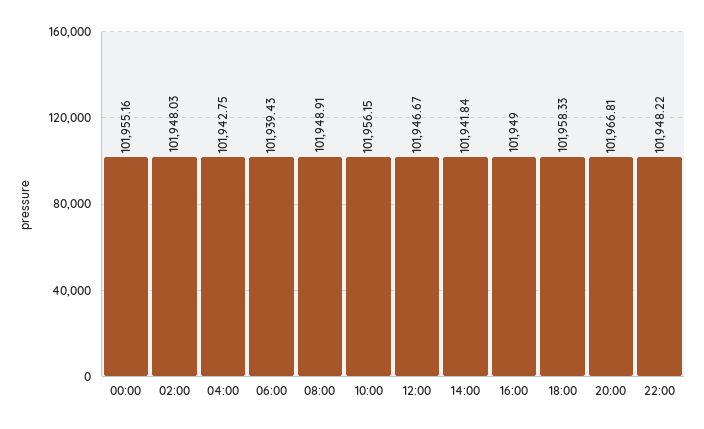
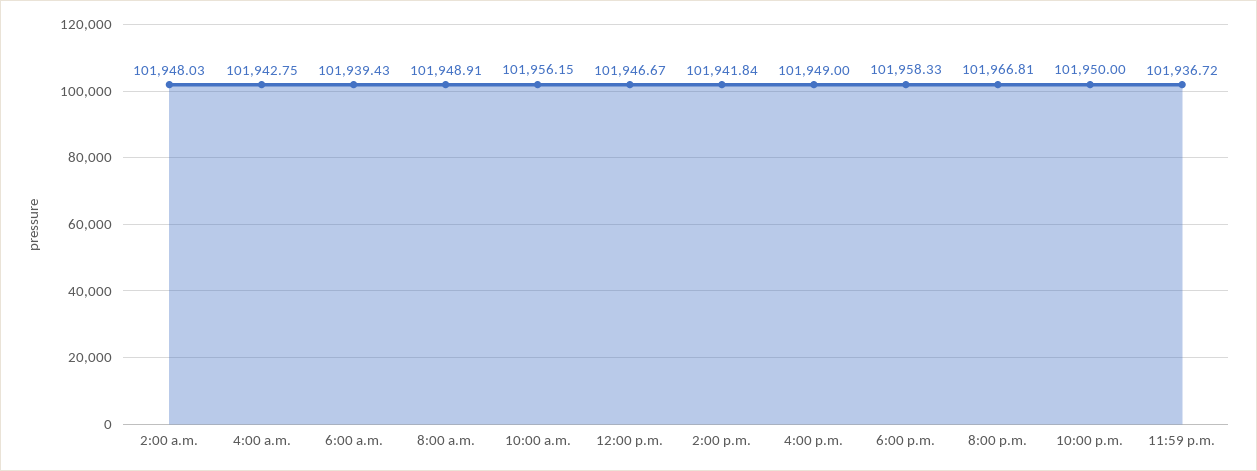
00:00: 101955.16 -> none
22:00: 101948.22 -> 101950
11:59 p.m.: none -> 101936.72

